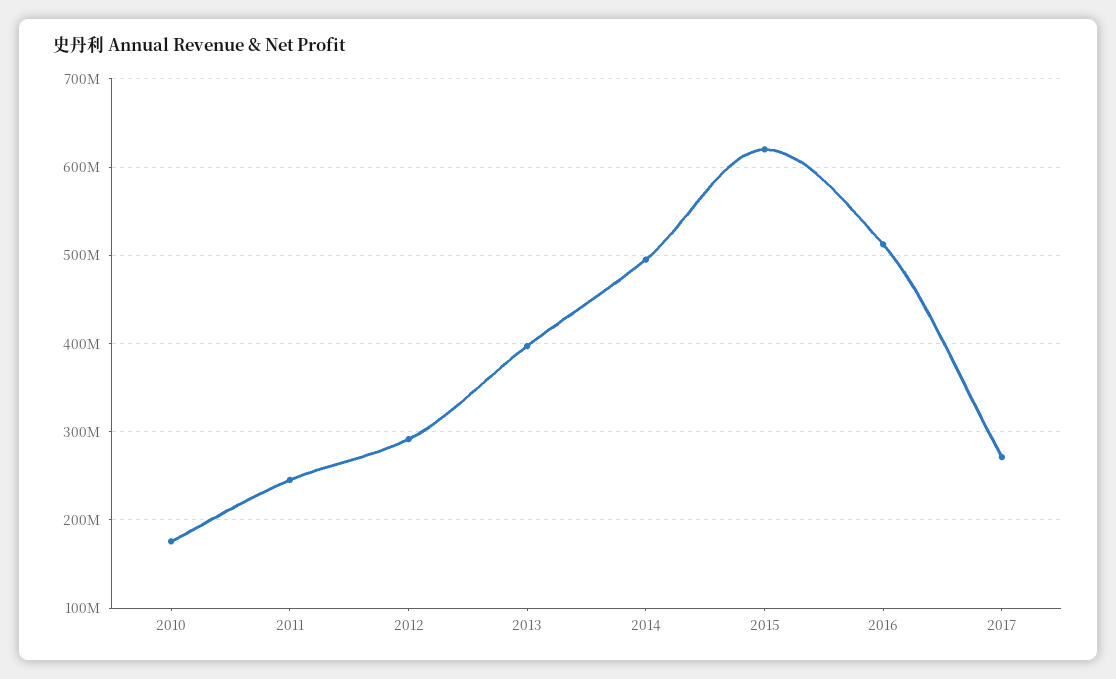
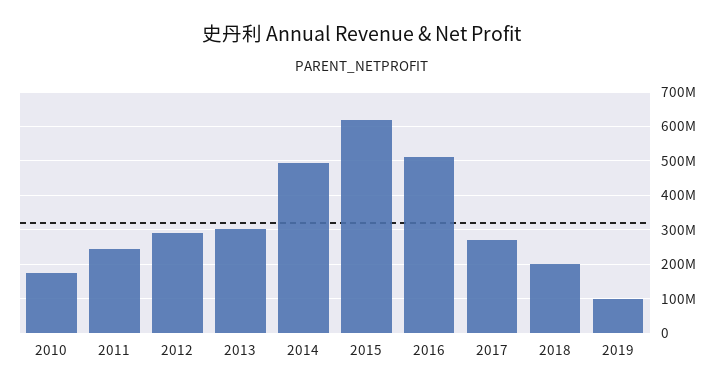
2013: 400000000 -> 300000000
2018: none -> 200000000
2019: none -> 100000000

